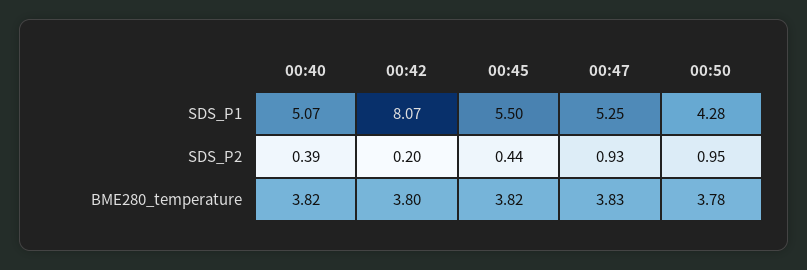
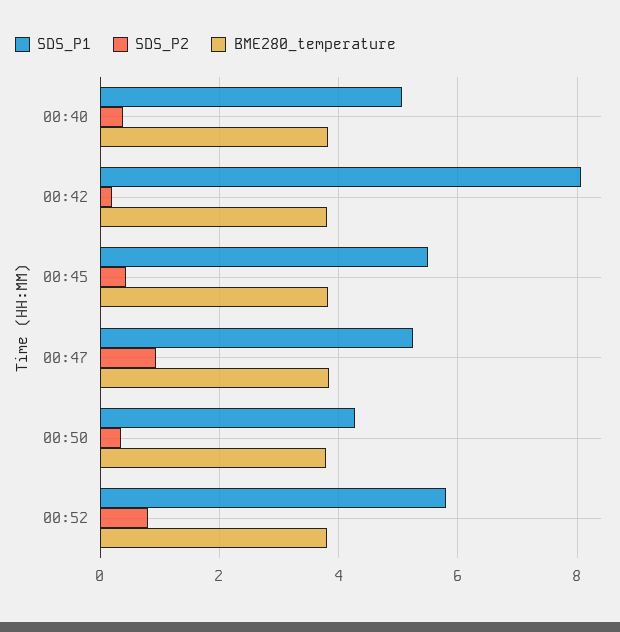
SDS_P2, 00:50: 0.95 -> 0.4
SDS_P1, 00:52: none -> 5.8
SDS_P2, 00:52: none -> 0.8
BME280_temperature, 00:52: none -> 3.8

